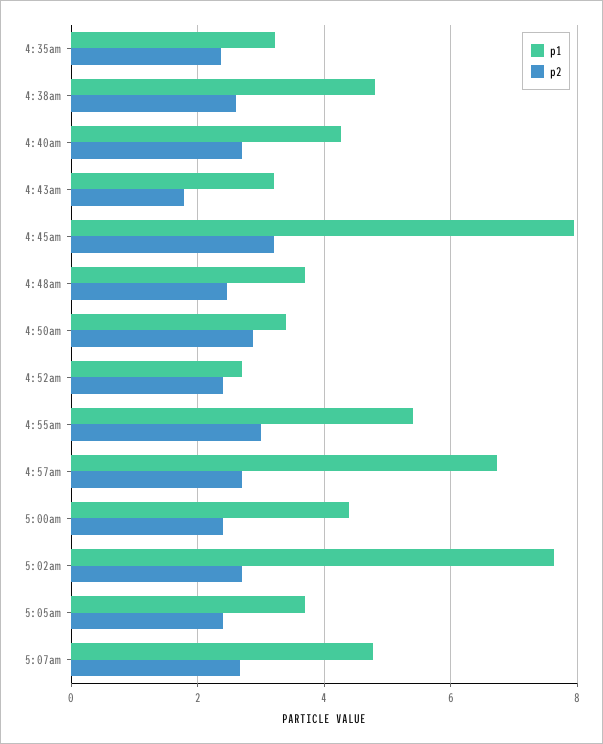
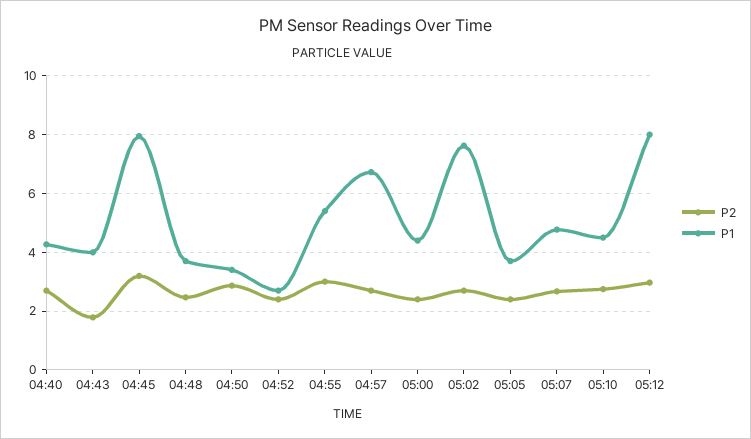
p1, 4:35am: 3.2 -> none
p2, 4:35am: 2.4 -> none
p1, 4:38am: 4.8 -> none
p2, 4:38am: 2.6 -> none
p1, 4:43am: 3.2 -> 4
p2, 05:10: none -> 2.75
p1, 05:10: none -> 4.5
p2, 05:12: none -> 3
p1, 05:12: none -> 8

